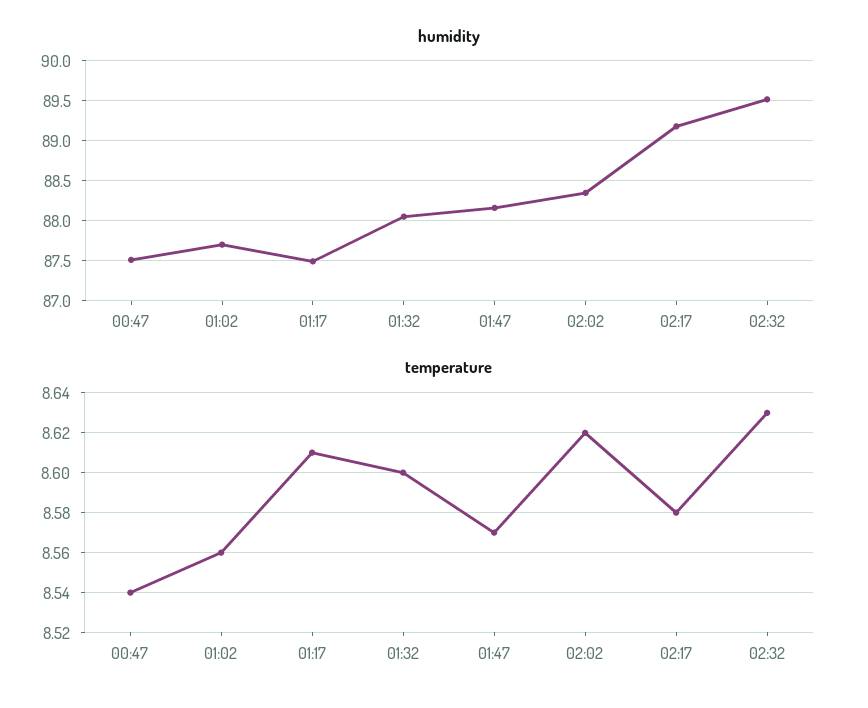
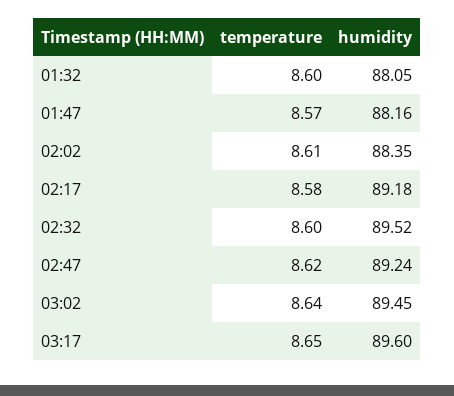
humidity, 00:47: 87.5 -> none
humidity, 01:02: 87.7 -> none
humidity, 01:17: 87.5 -> none
temperature, 00:47: 8.54 -> none
temperature, 01:02: 8.56 -> none
temperature, 01:17: 8.61 -> none
temperature, 02:02: 8.62 -> 8.61
temperature, 02:32: 8.63 -> 8.6
temperature, 02:47: none -> 8.62
humidity, 02:47: none -> 89.24
temperature, 03:02: none -> 8.64
humidity, 03:02: none -> 89.45
temperature, 03:17: none -> 8.65
humidity, 03:17: none -> 89.6

